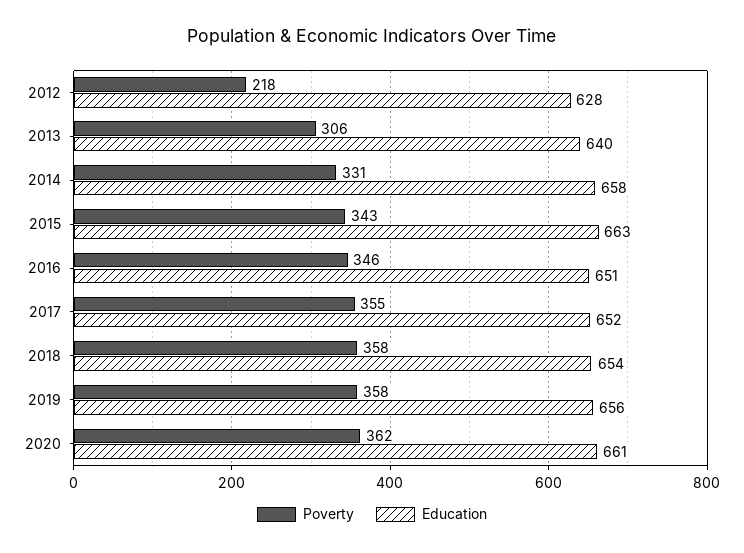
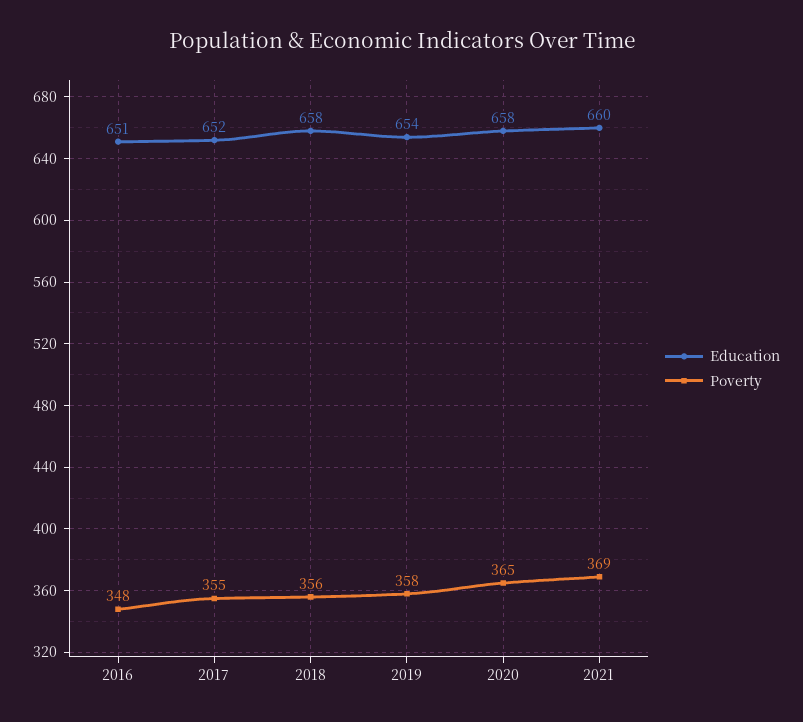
Poverty, 2012: 218 -> none
Education, 2012: 628 -> none
Poverty, 2013: 306 -> none
Education, 2013: 640 -> none
Poverty, 2014: 331 -> none
Education, 2014: 658 -> none
Poverty, 2015: 343 -> none
Education, 2015: 663 -> none
Poverty, 2016: 346 -> 348
Poverty, 2018: 358 -> 356
Education, 2018: 654 -> 658
Education, 2019: 656 -> 654
Poverty, 2020: 362 -> 365
Education, 2020: 661 -> 658
Education, 2021: none -> 660
Poverty, 2021: none -> 369

